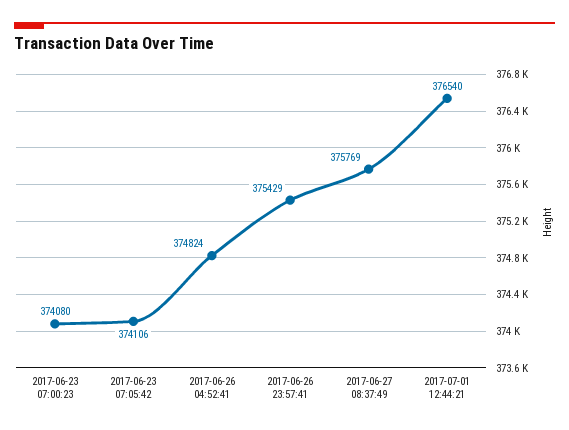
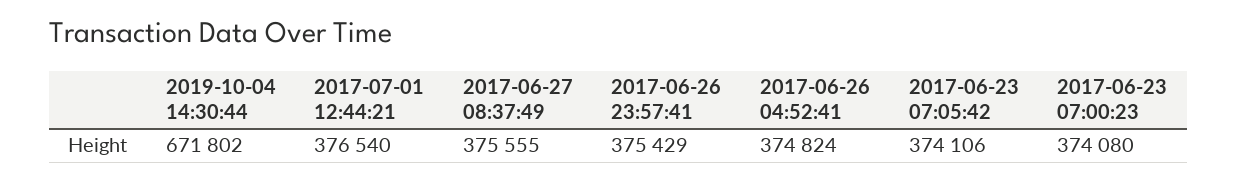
2017-06-27 08:37:49: 375769 -> 375555
2019-10-04 14:30:44: none -> 671802

